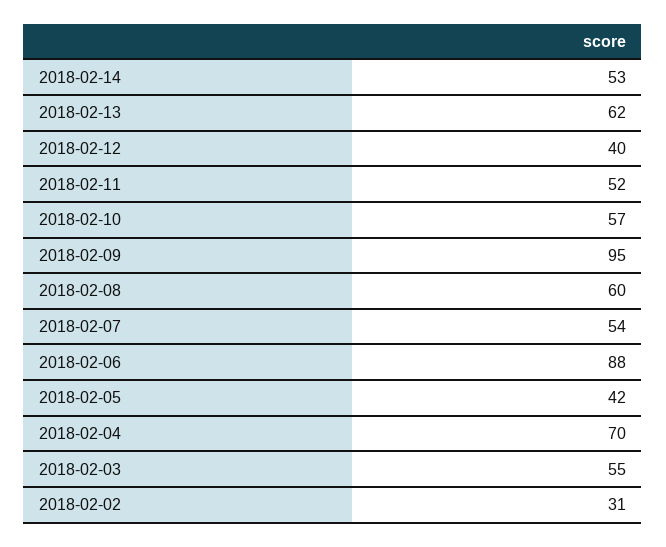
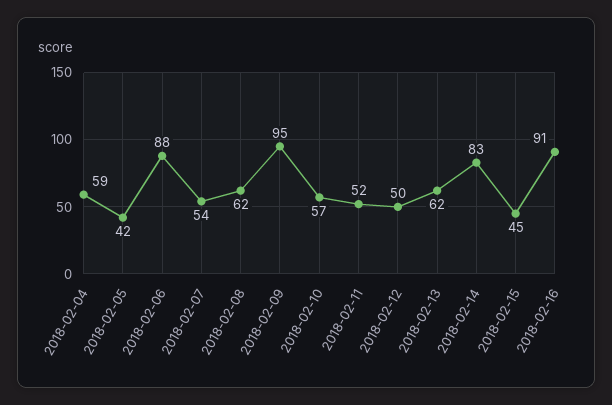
2018-02-14: 53 -> 83
2018-02-12: 40 -> 50
2018-02-08: 60 -> 62
2018-02-04: 70 -> 59
2018-02-03: 55 -> none
2018-02-02: 31 -> none
2018-02-15: none -> 45
2018-02-16: none -> 91

